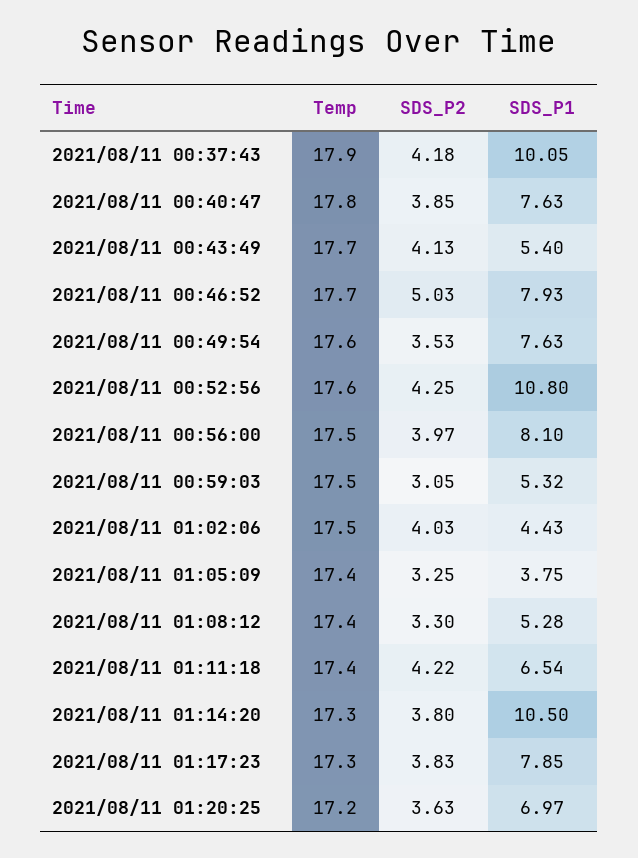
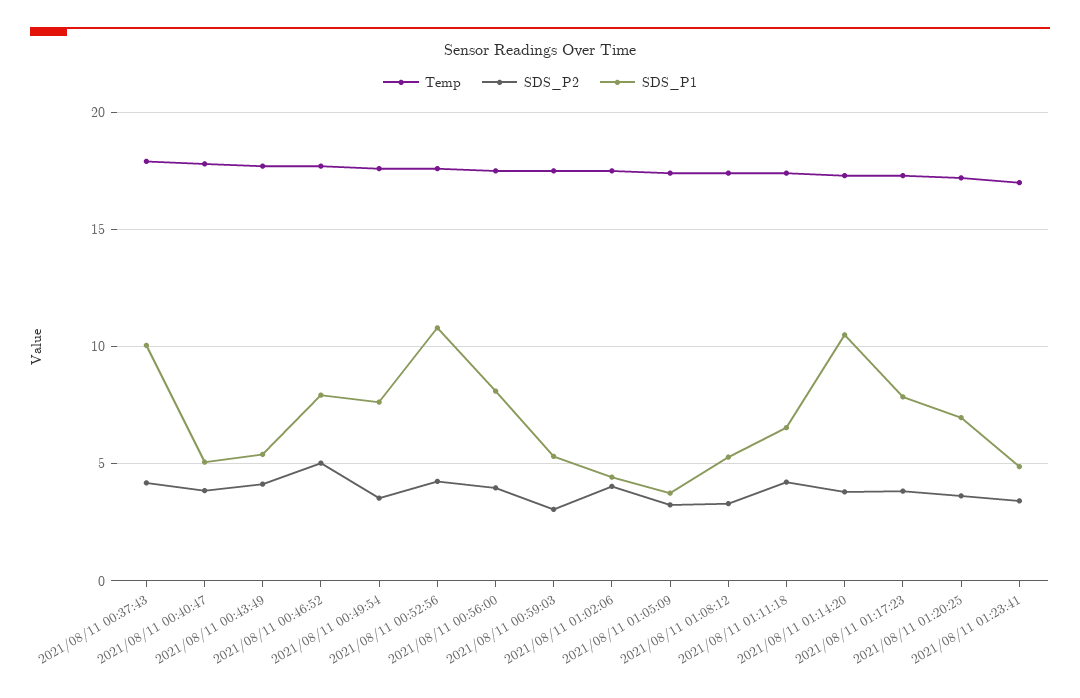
SDS_P1, 2021/08/11 00:40:47: 7.63 -> 5
Temp, 2021/08/11 01:23:41: none -> 17
SDS_P2, 2021/08/11 01:23:41: none -> 3.5
SDS_P1, 2021/08/11 01:23:41: none -> 5

